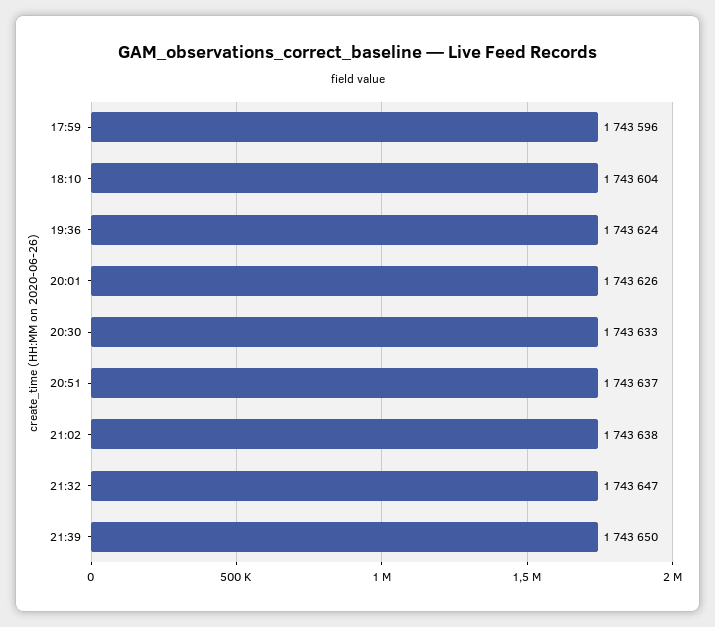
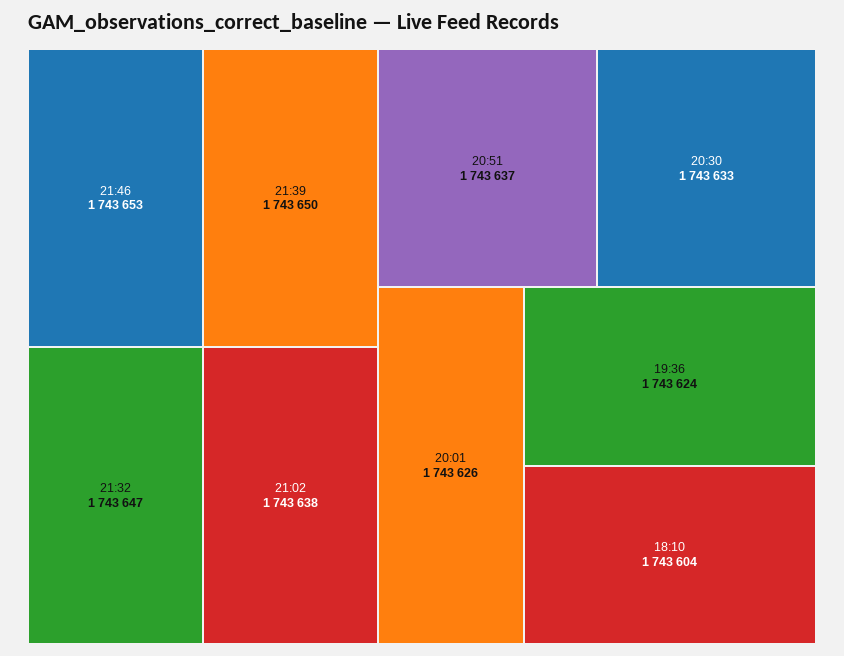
17:59: 1743596 -> none
21:46: none -> 1743653

